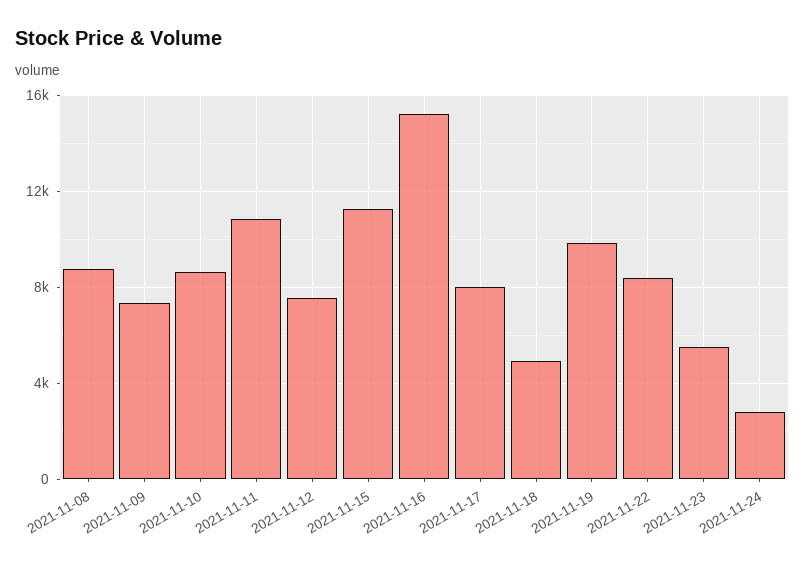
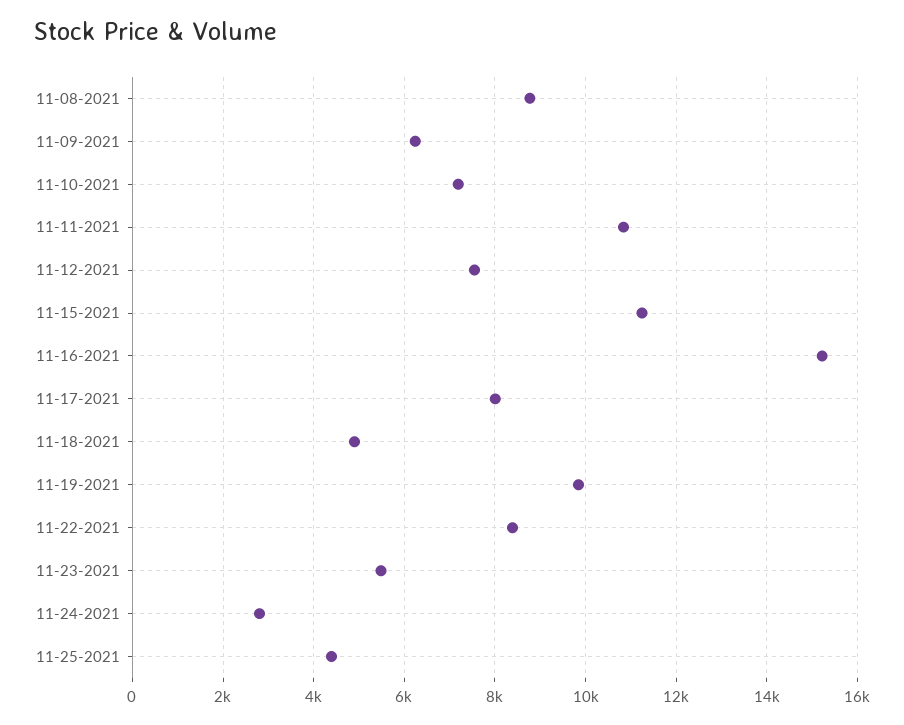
2021-11-09: 7500 -> 6200
2021-11-10: 8500 -> 7200
11-25-2021: none -> 4400

